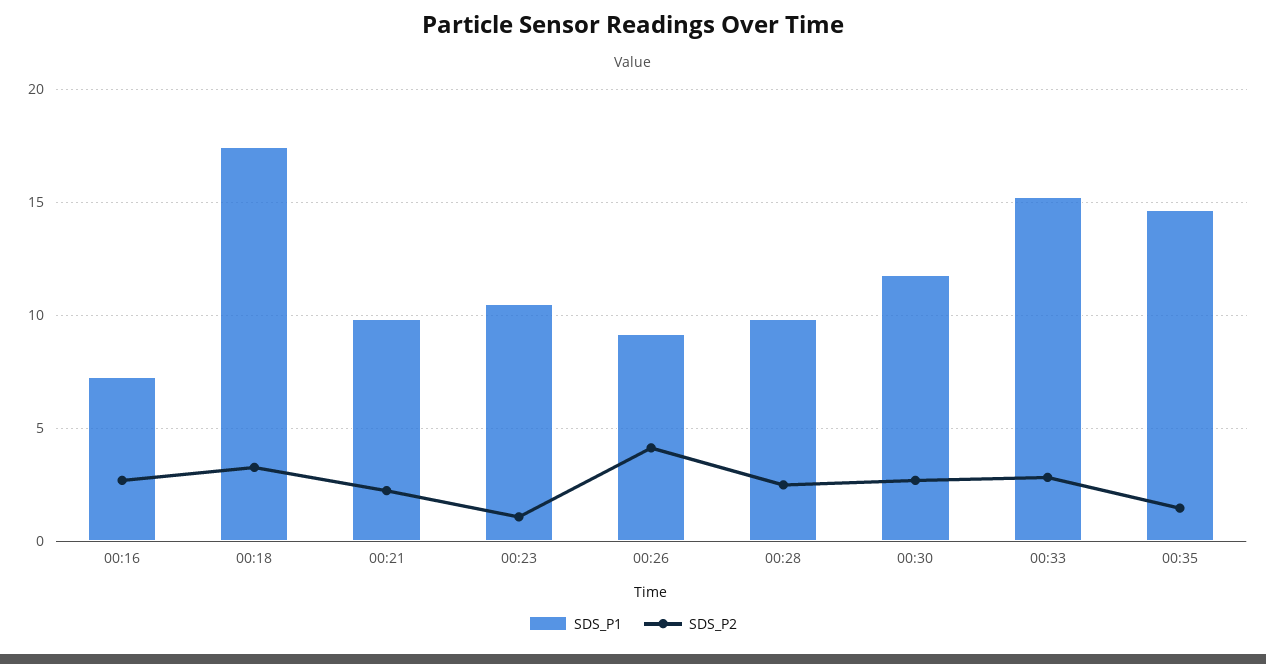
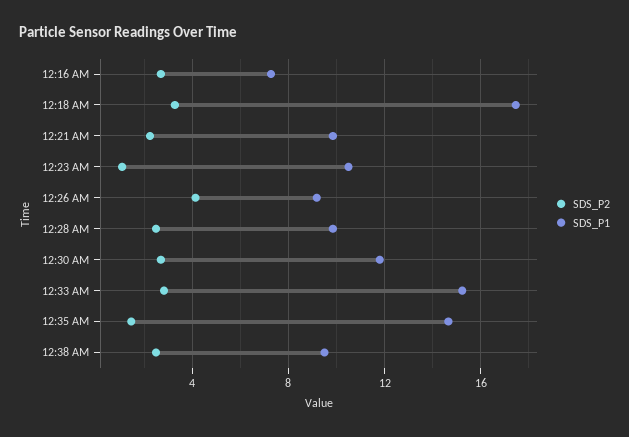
SDS_P2, 12:38 AM: none -> 2.5
SDS_P1, 12:38 AM: none -> 9.5

